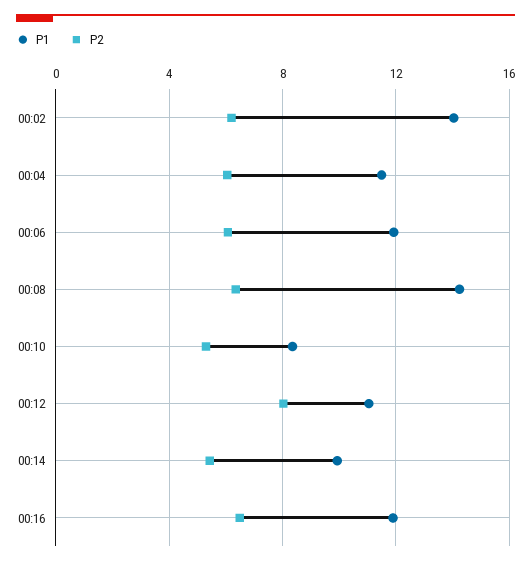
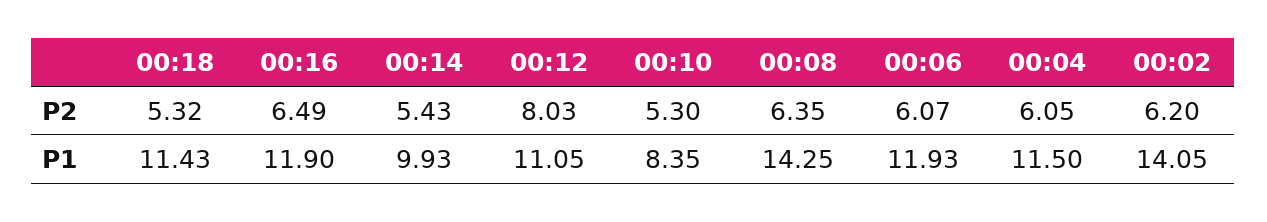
P2, 00:18: none -> 5.32
P1, 00:18: none -> 11.43

